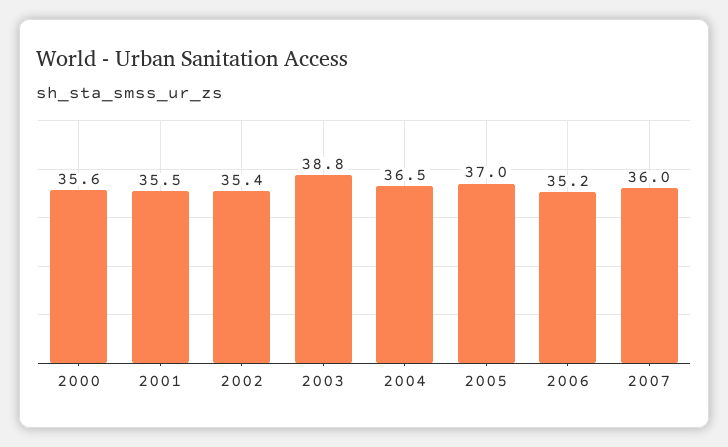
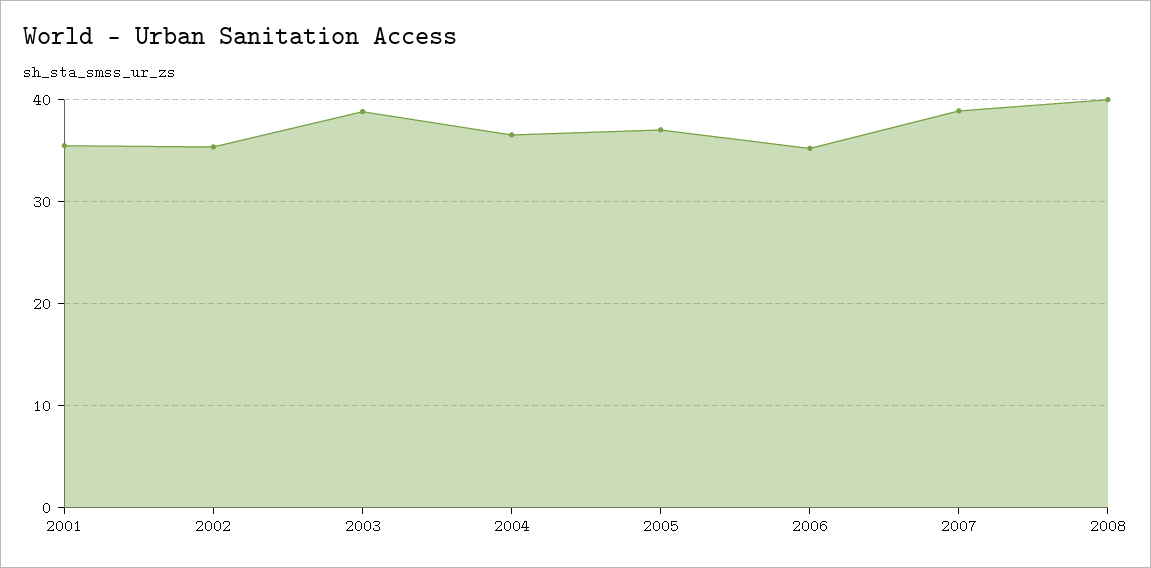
2000: 35.6 -> none
2007: 36 -> 39
2008: none -> 40

